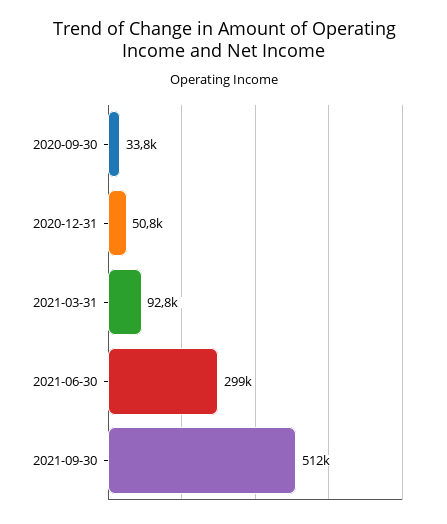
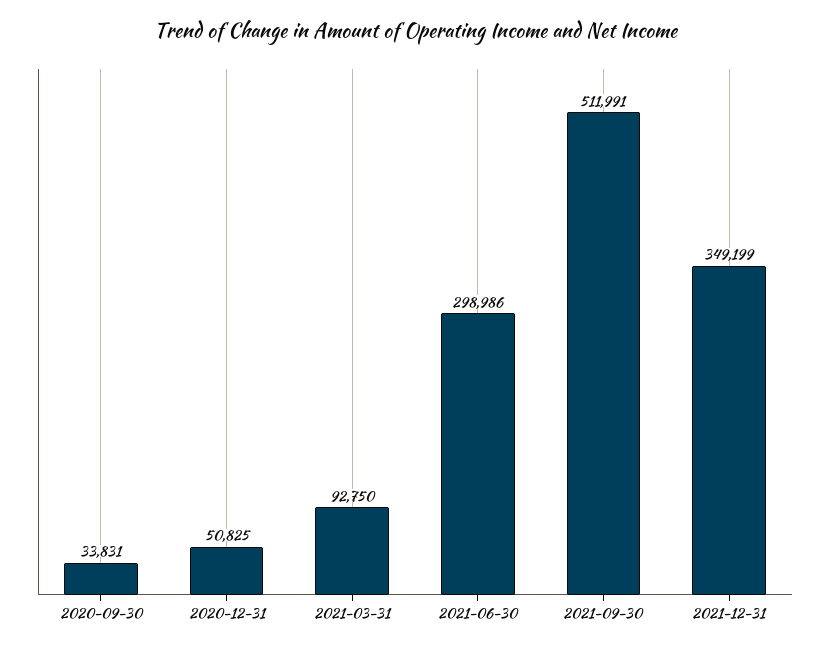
2021-12-31: none -> 349199

